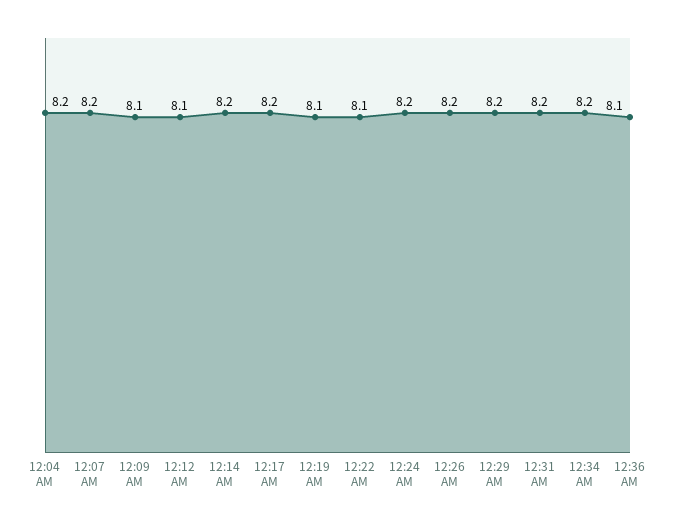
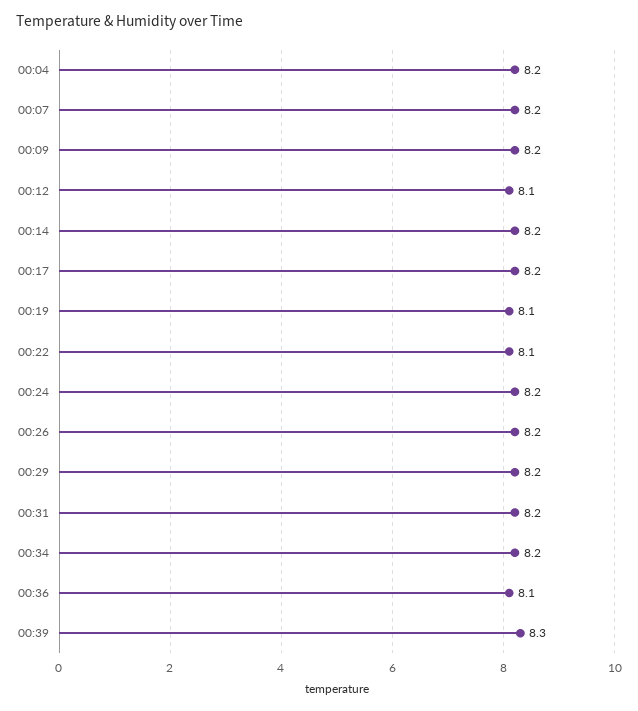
12:09 AM: 8.1 -> 8.2
00:39: none -> 8.3

